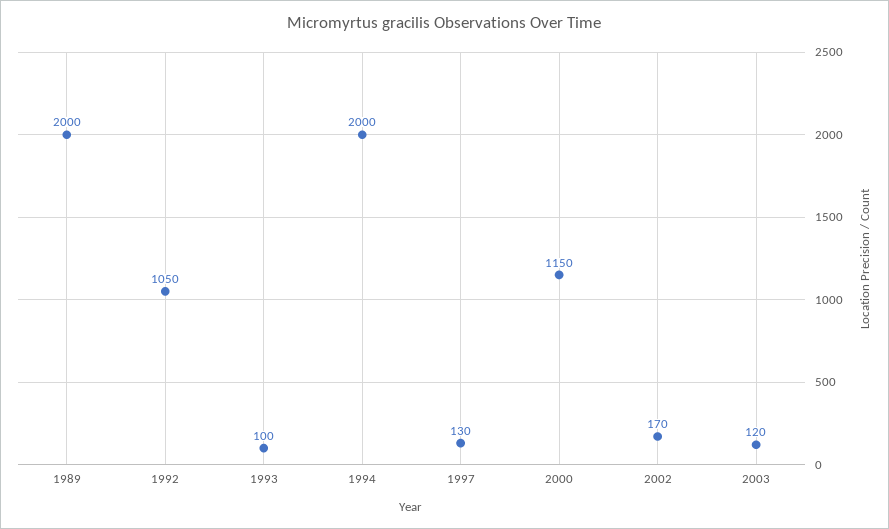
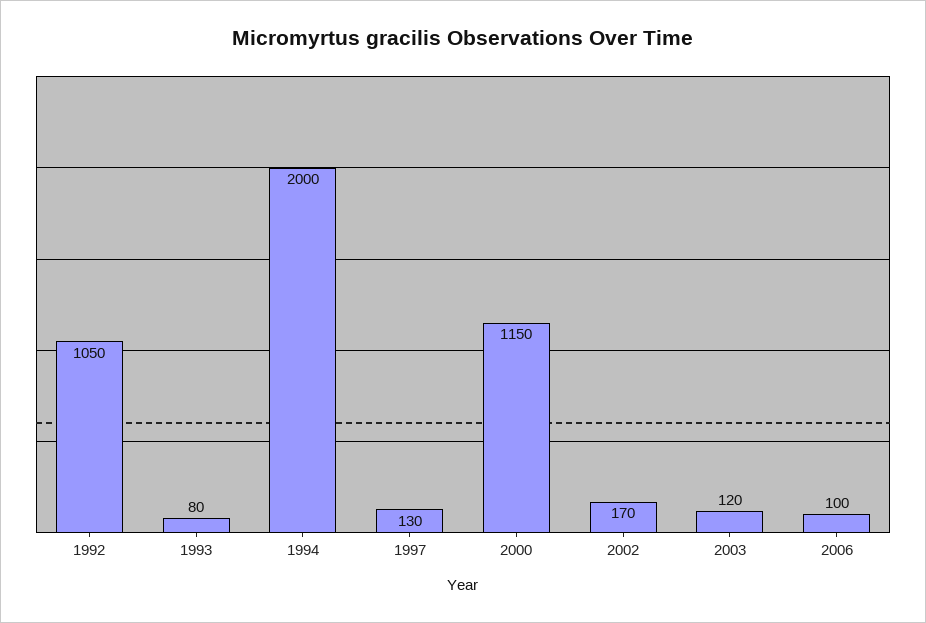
1989: 2000 -> none
1993: 100 -> 80
2006: none -> 100

